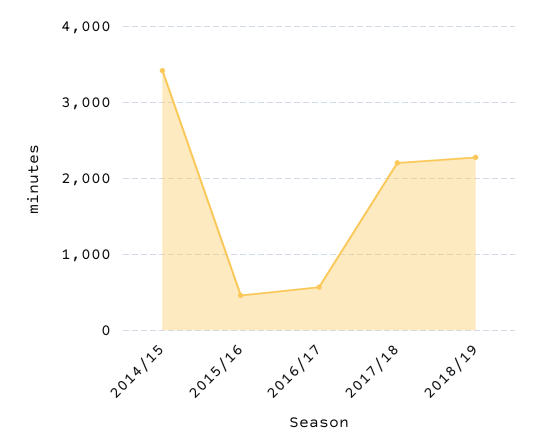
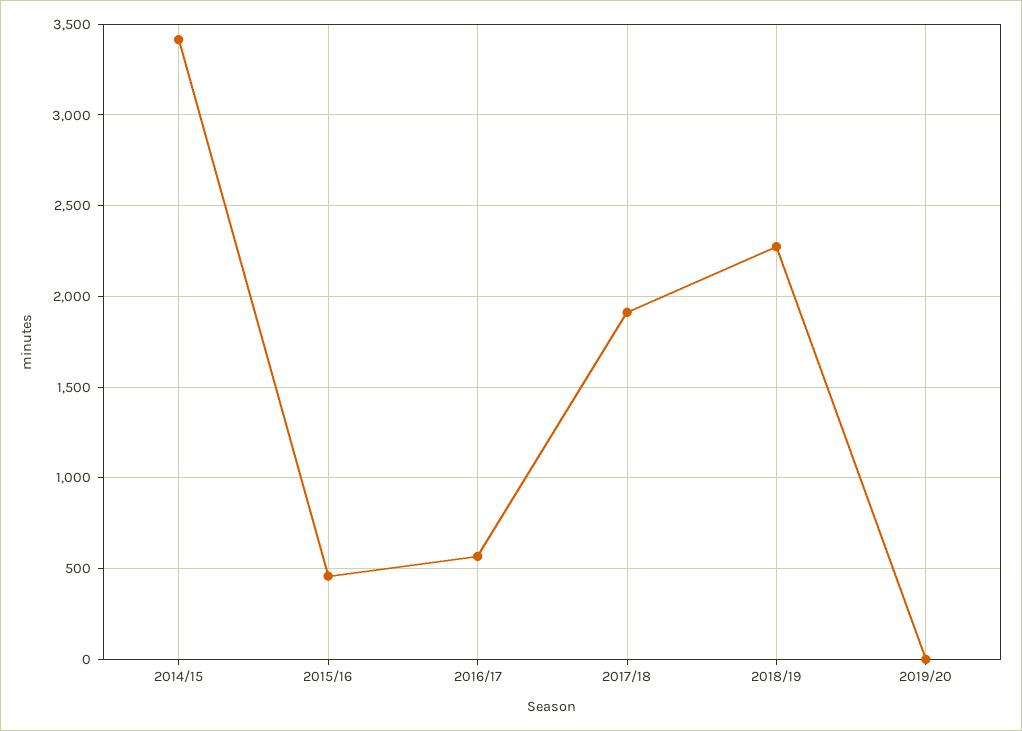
2017/18: 2200 -> 1900
2019/20: none -> 0

